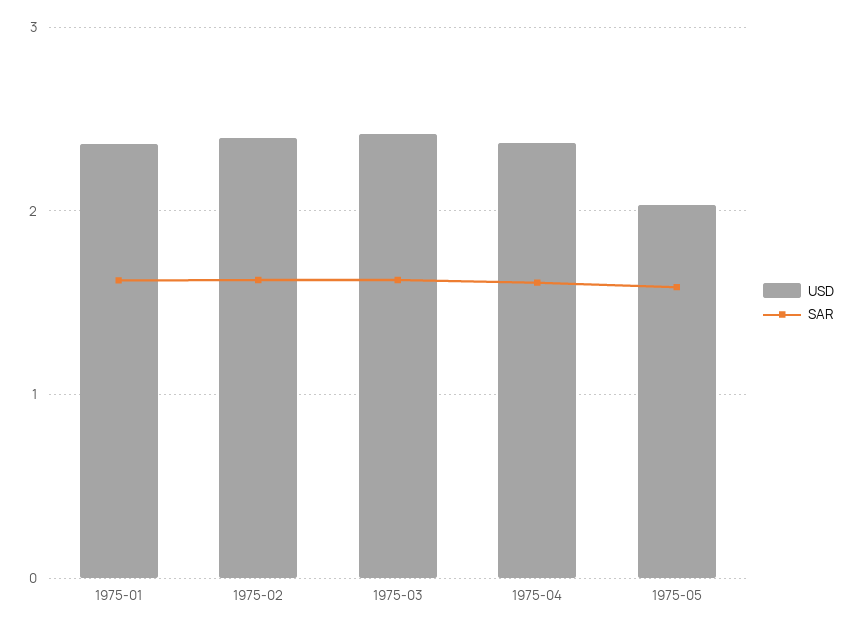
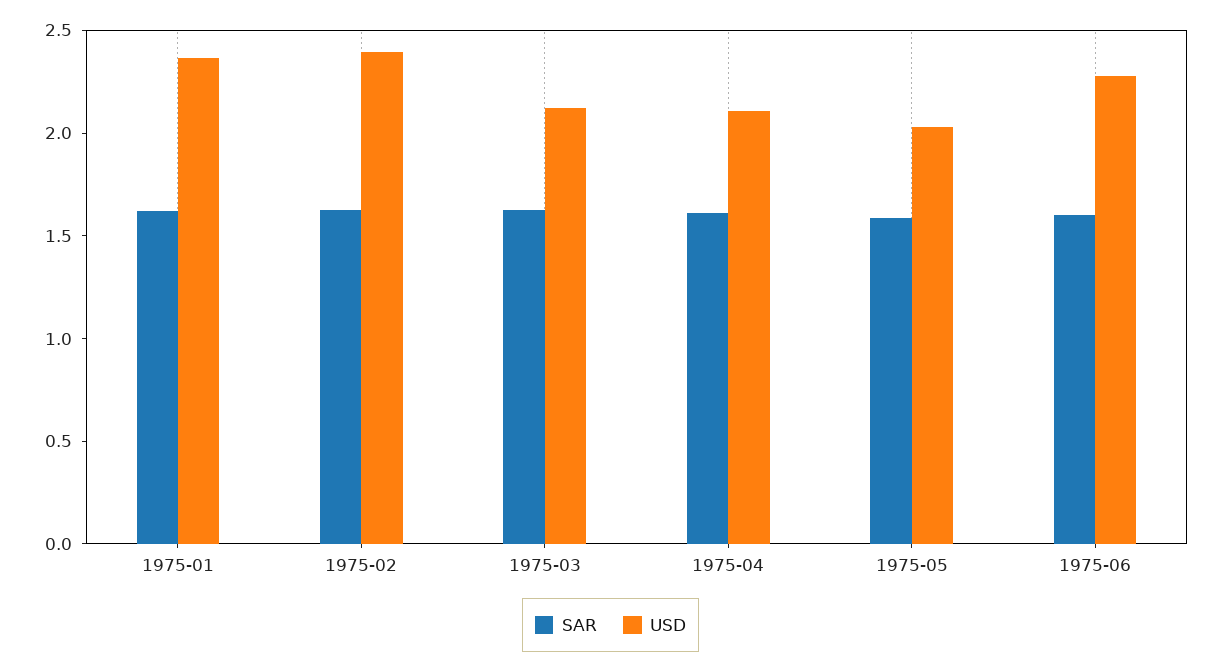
USD, 1975-03: 2.4 -> 2.1
USD, 1975-04: 2.4 -> 2.1
SAR, 1975-06: none -> 1.6
USD, 1975-06: none -> 2.3

